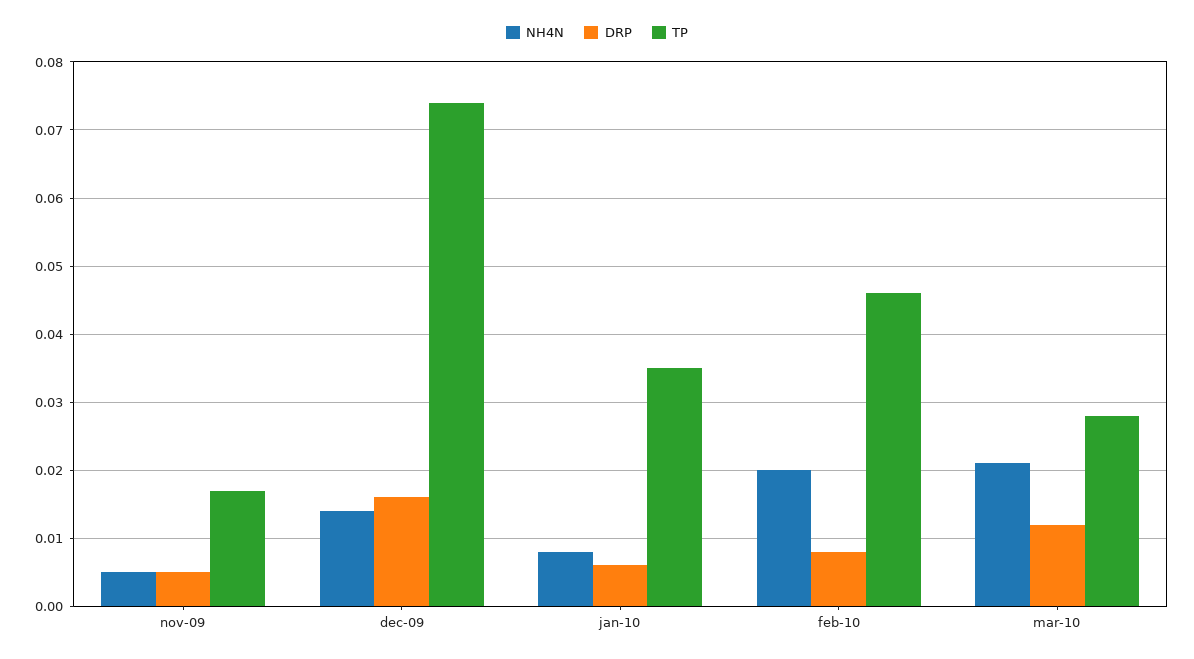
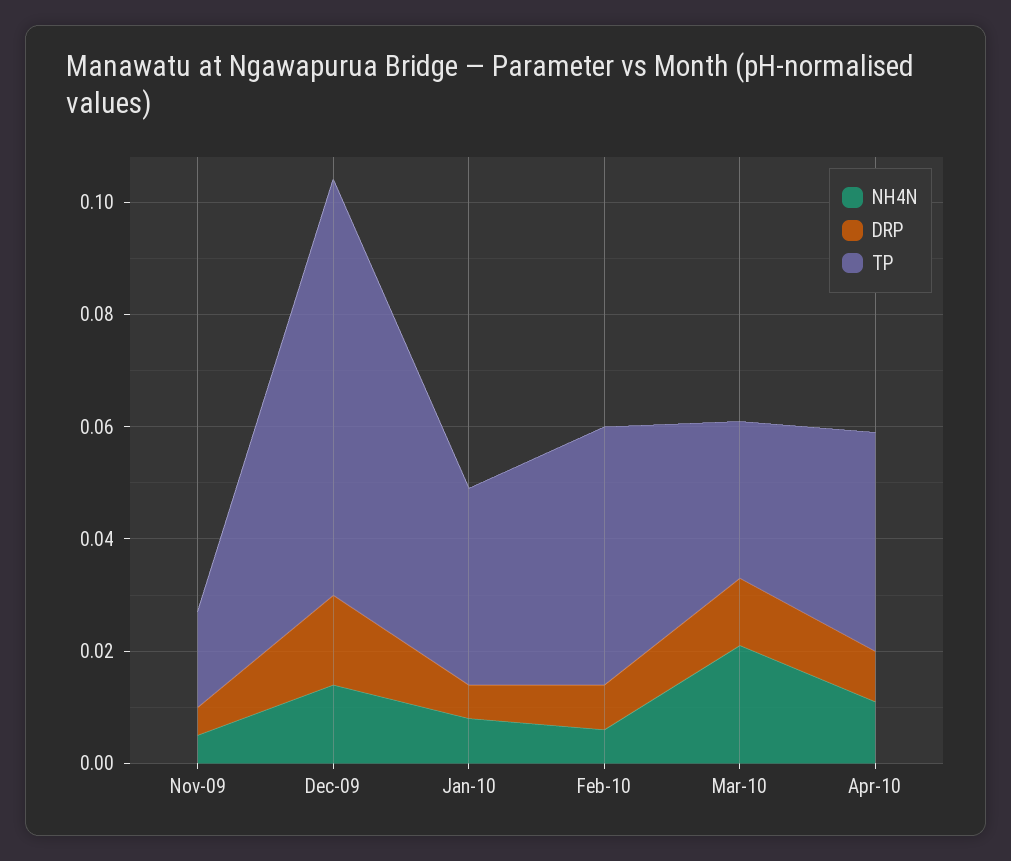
NH4N, feb-10: 0.02 -> 0.005
NH4N, Apr-10: none -> 0.01
DRP, Apr-10: none -> 0.01
TP, Apr-10: none -> 0.04

